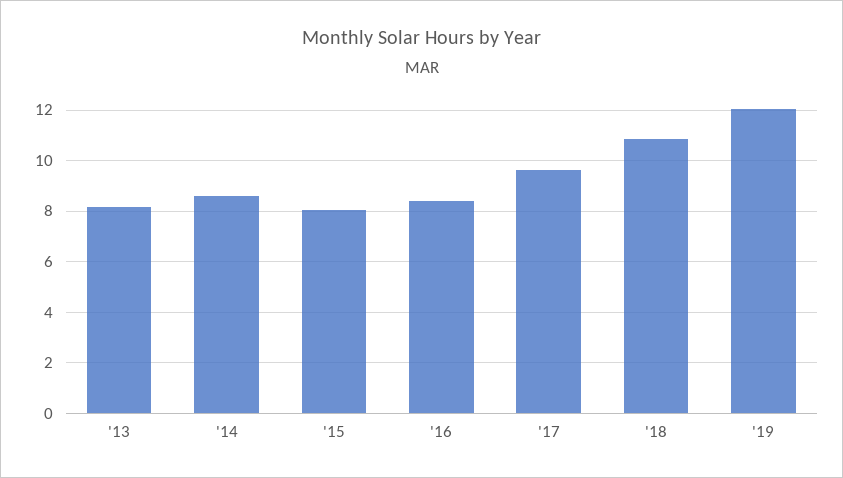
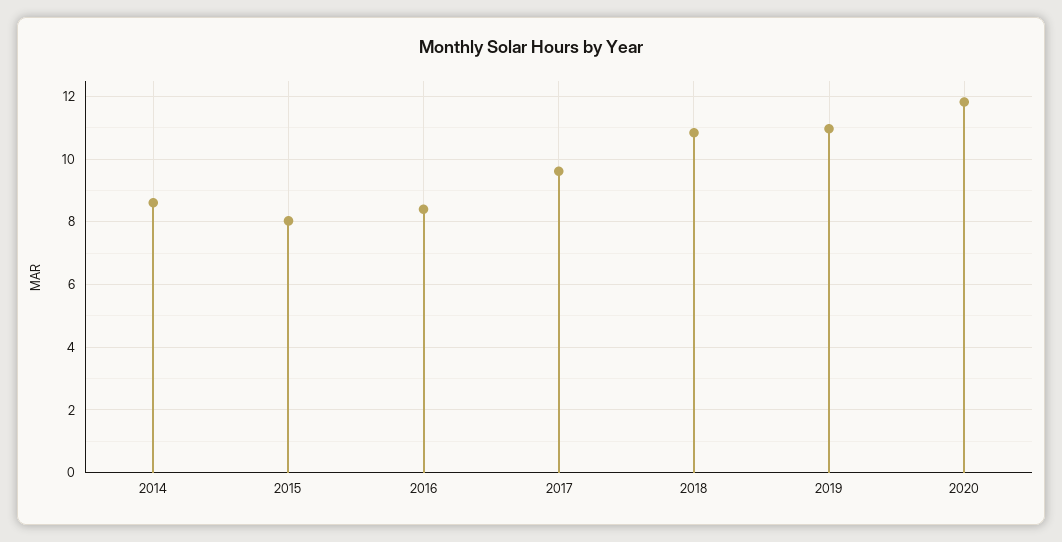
'13: 8.25 -> none
'19: 12 -> 11
2020: none -> 11.8

